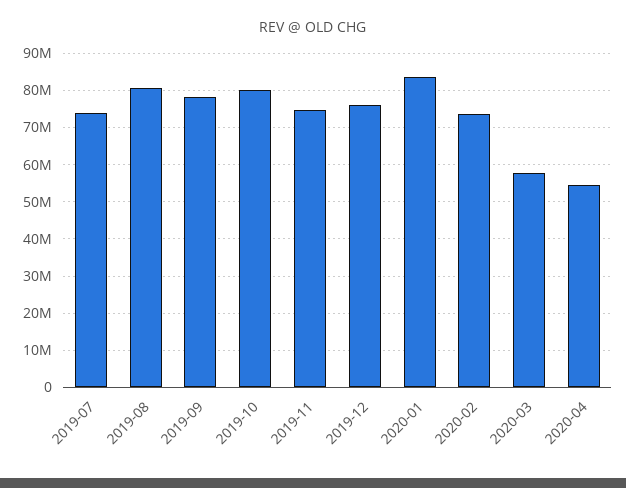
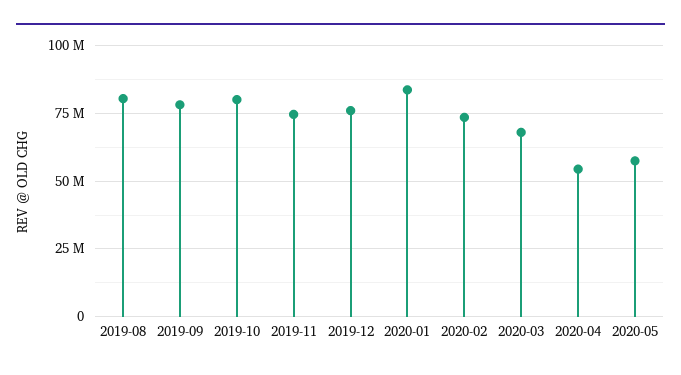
2019-07: 74000000 -> none
2020-03: 58000000 -> 67500000
2020-05: none -> 57500000

